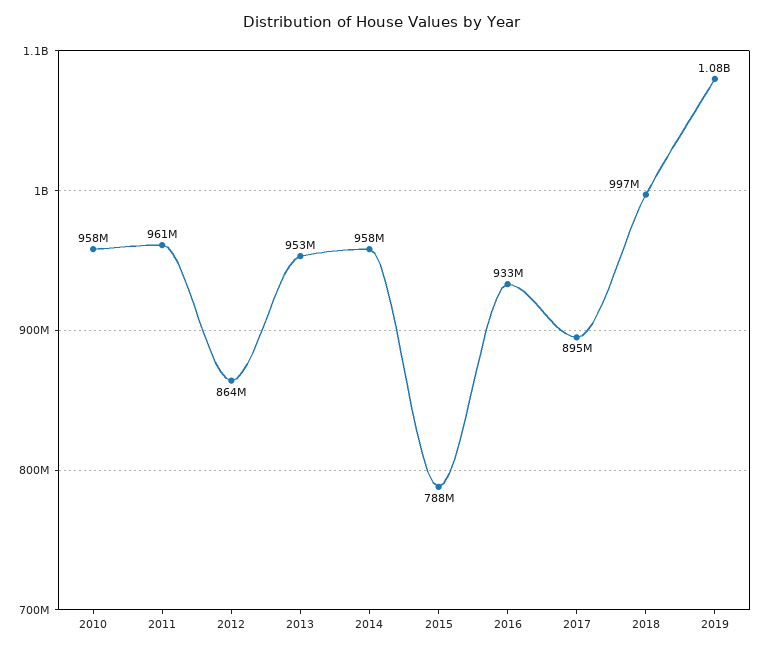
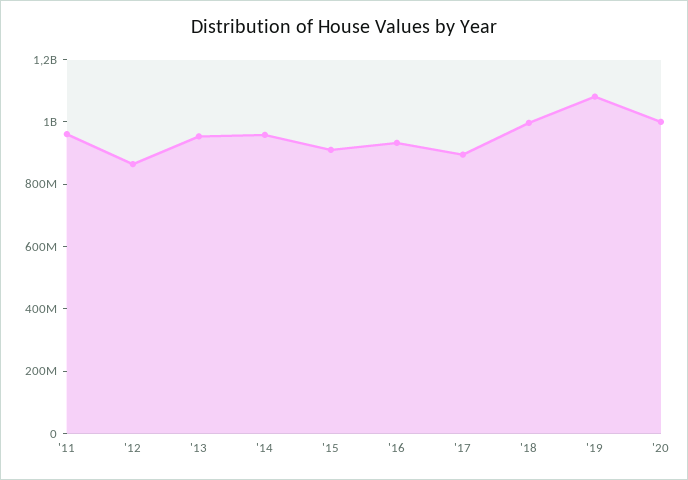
2010: 958000000 -> none
2015: 788000000 -> 900000000
'20: none -> 1000000000

